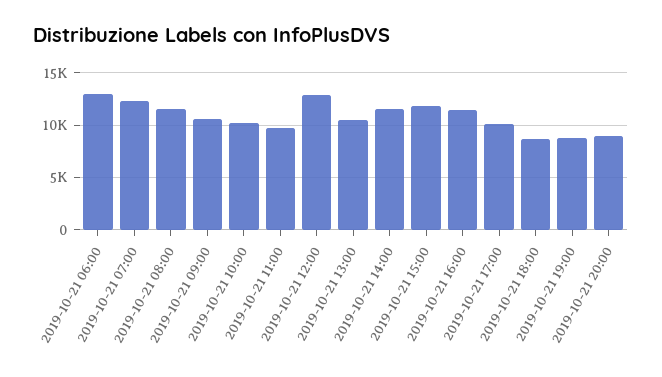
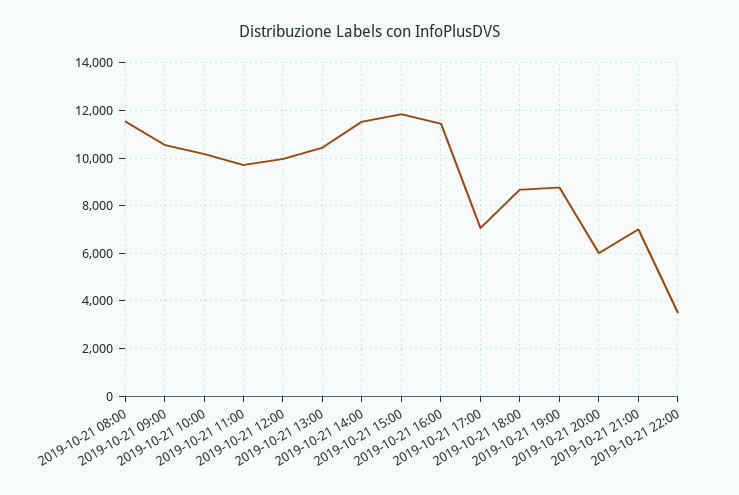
2019-10-21 06:00: 13000 -> none
2019-10-21 07:00: 12000 -> none
2019-10-21 12:00: 13000 -> 10000
2019-10-21 17:00: 10000 -> 7000
2019-10-21 20:00: 9000 -> 6000
2019-10-21 21:00: none -> 7000
2019-10-21 22:00: none -> 3500

